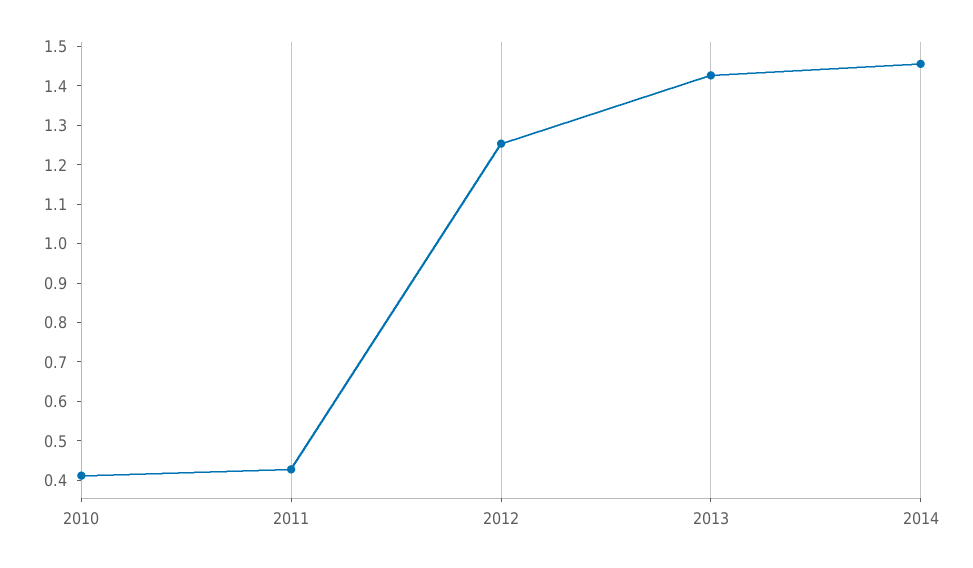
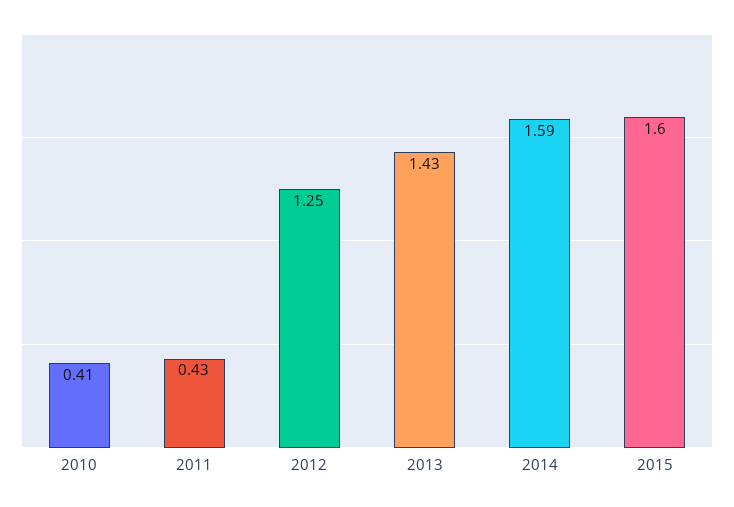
2014: 1.45 -> 1.59
2015: none -> 1.6

